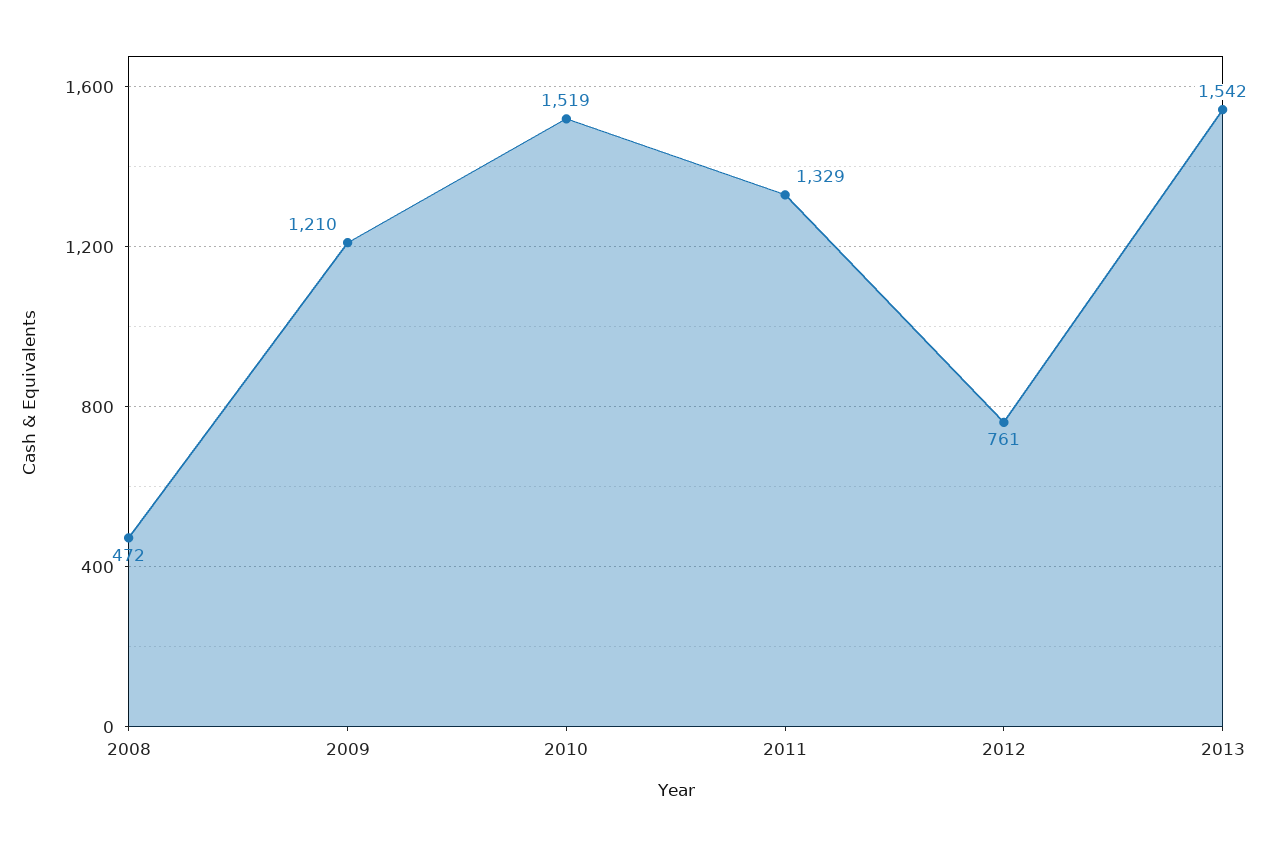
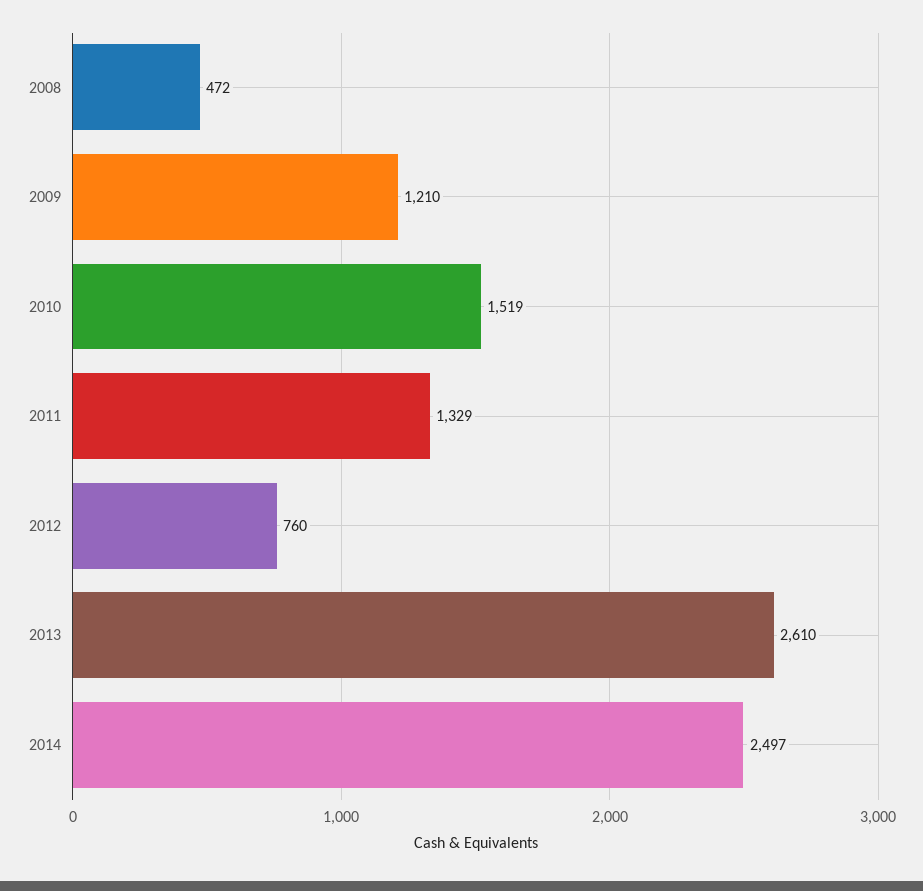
2012: 761 -> 760
2013: 1542 -> 2610
2014: none -> 2497

